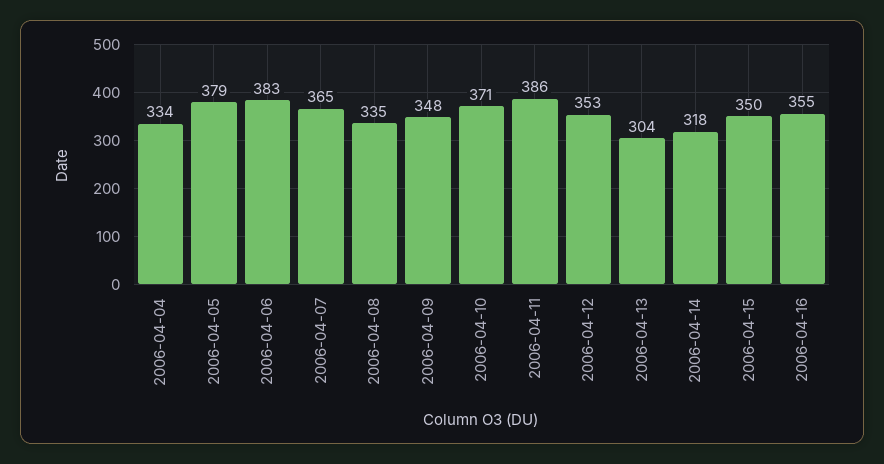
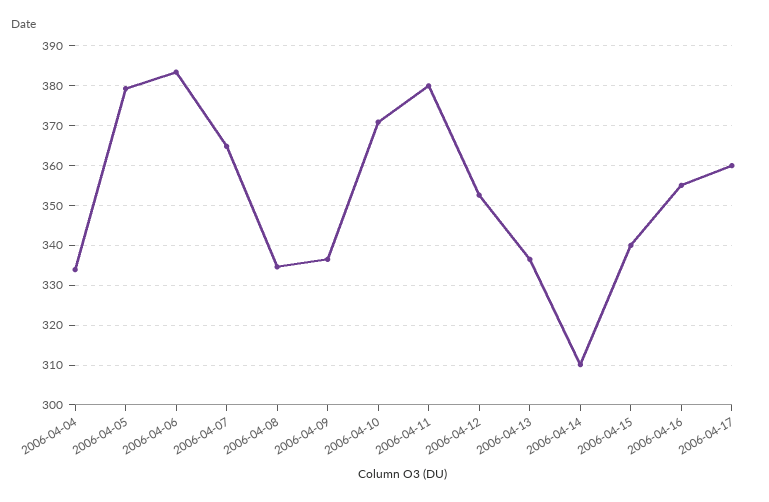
2006-04-09: 348 -> 336
2006-04-11: 386 -> 380
2006-04-13: 304 -> 336
2006-04-14: 318 -> 310
2006-04-15: 350 -> 340
2006-04-17: none -> 360

